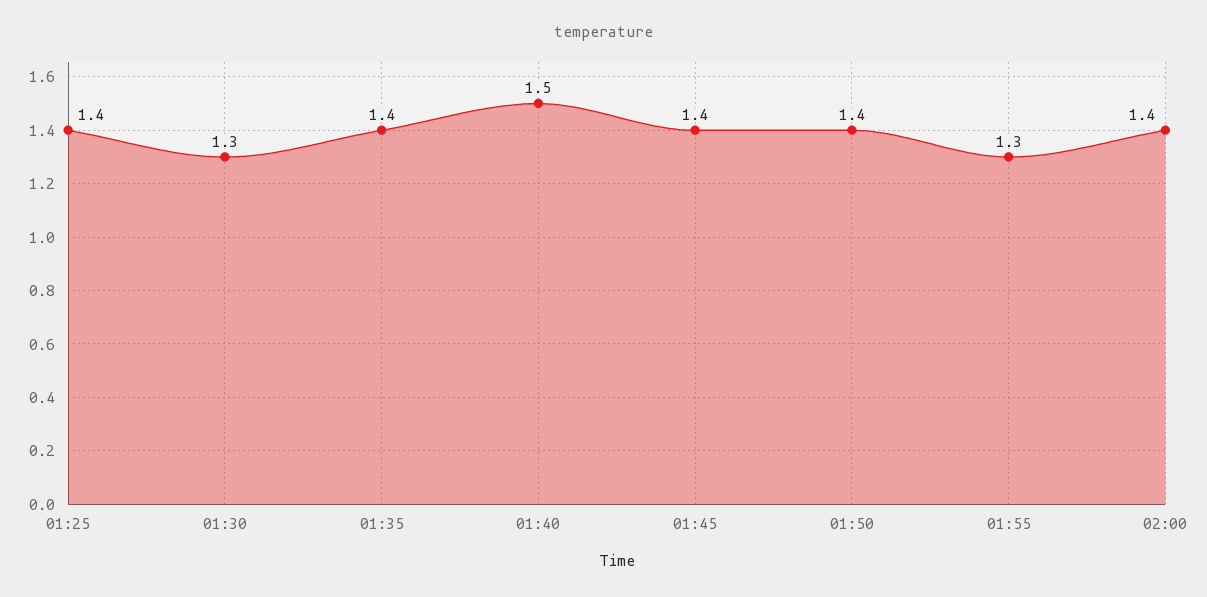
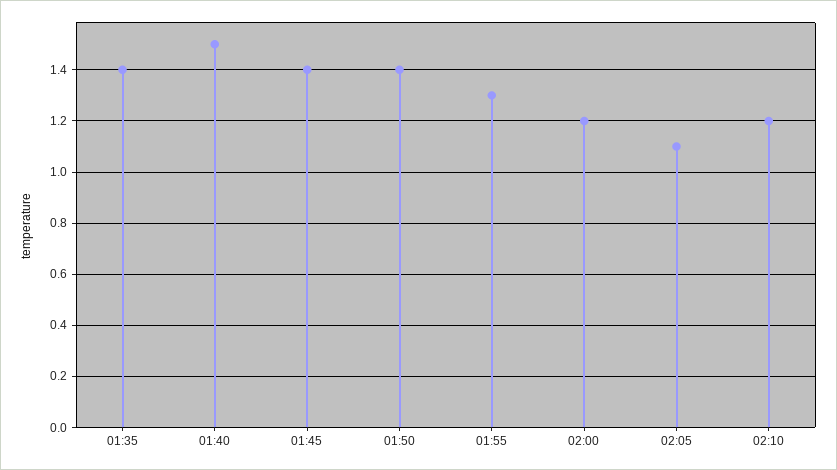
01:25: 1.4 -> none
01:30: 1.3 -> none
02:00: 1.4 -> 1.2
02:05: none -> 1.1
02:10: none -> 1.2

